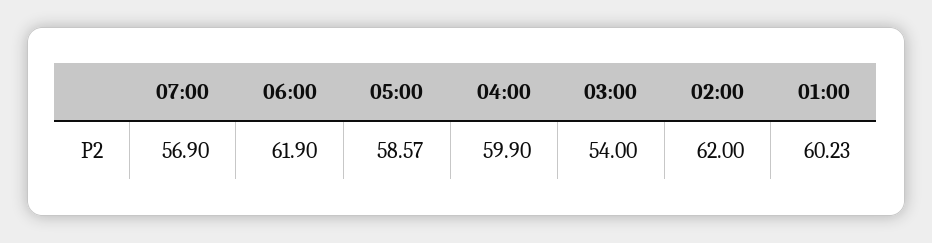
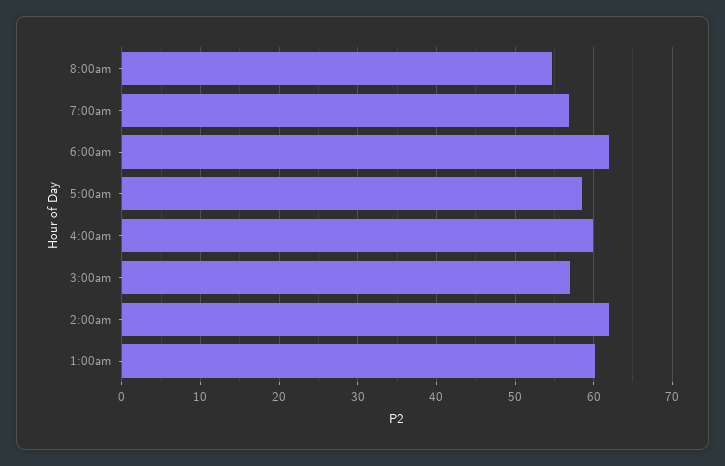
03:00: 54 -> 57
8:00am: none -> 55

